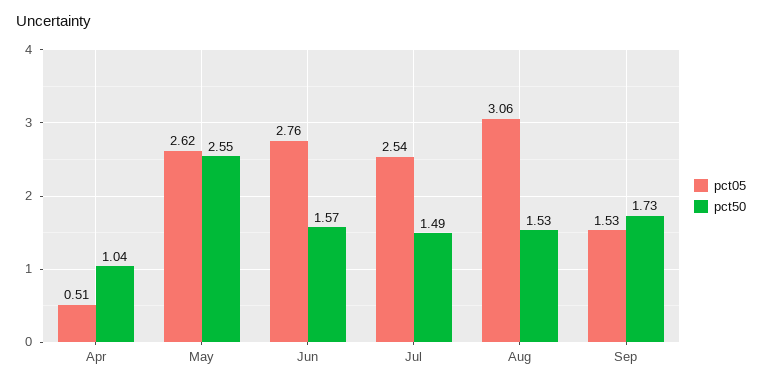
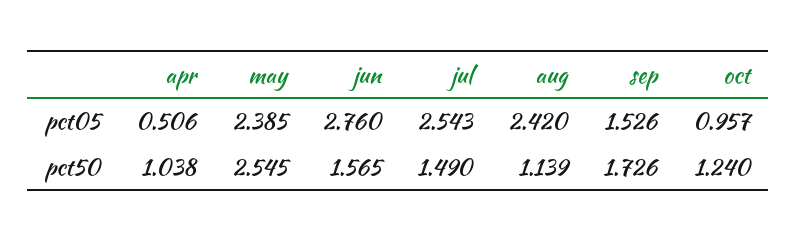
pct05, May: 2.62 -> 2.385
pct05, Aug: 3.06 -> 2.42
pct50, Aug: 1.53 -> 1.139
pct05, oct: none -> 0.957
pct50, oct: none -> 1.24

